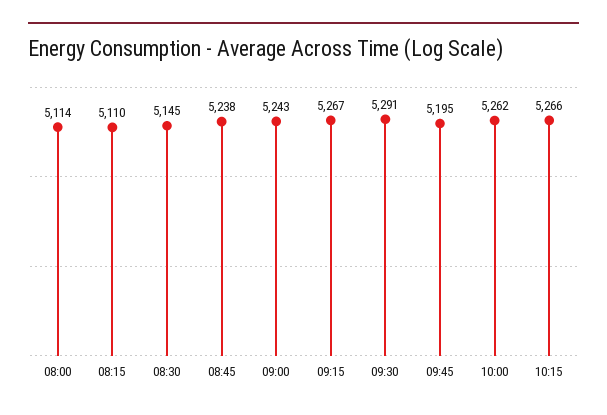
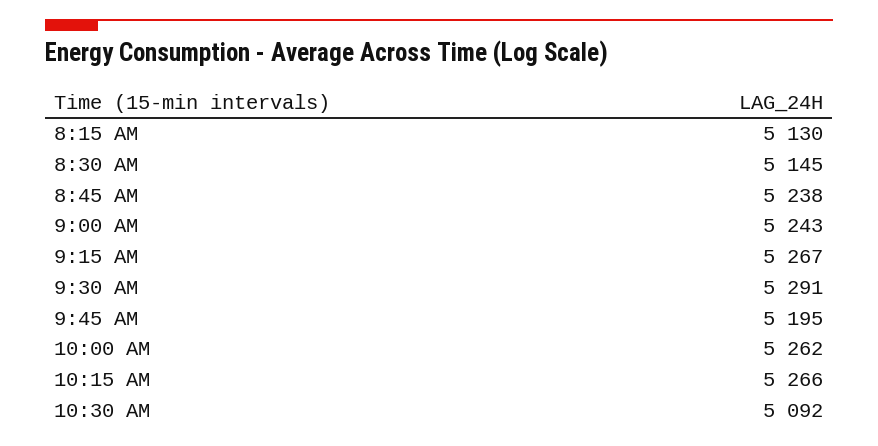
08:00: 5114 -> none
08:15: 5110 -> 5130
10:30 AM: none -> 5092

